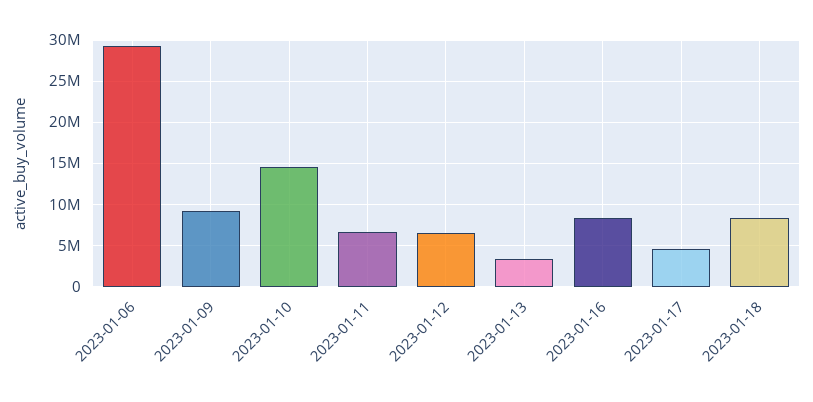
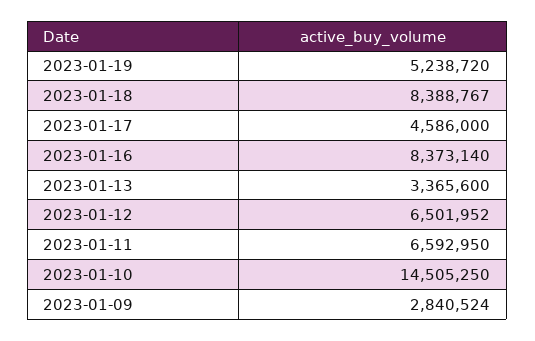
2023-01-06: 29000000 -> none
2023-01-09: 9000000 -> 2840524
2023-01-19: none -> 5238720

